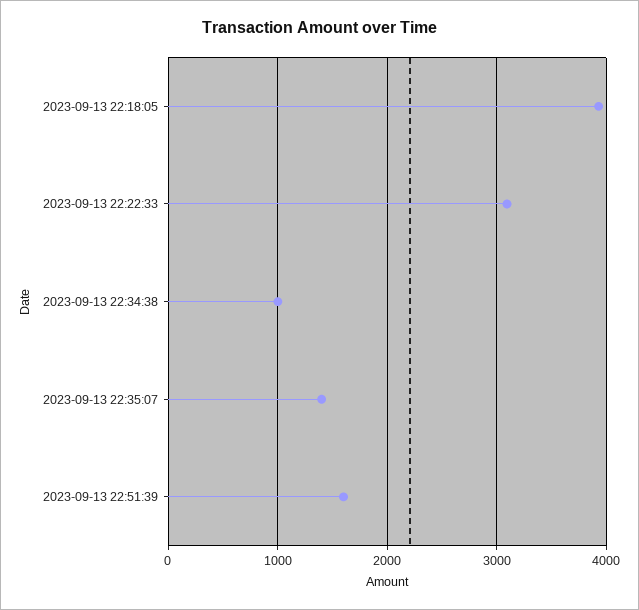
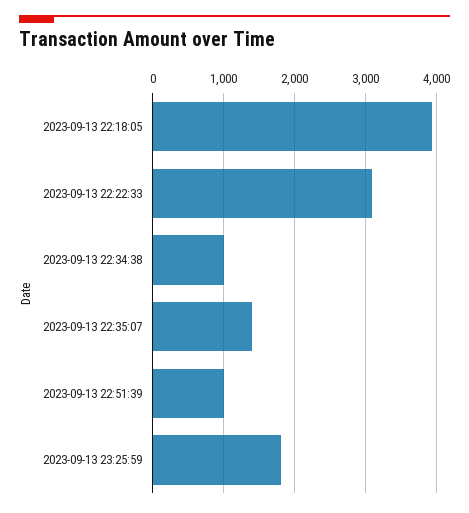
2023-09-13 22:51:39: 1600 -> 1000
2023-09-13 23:25:59: none -> 1800

